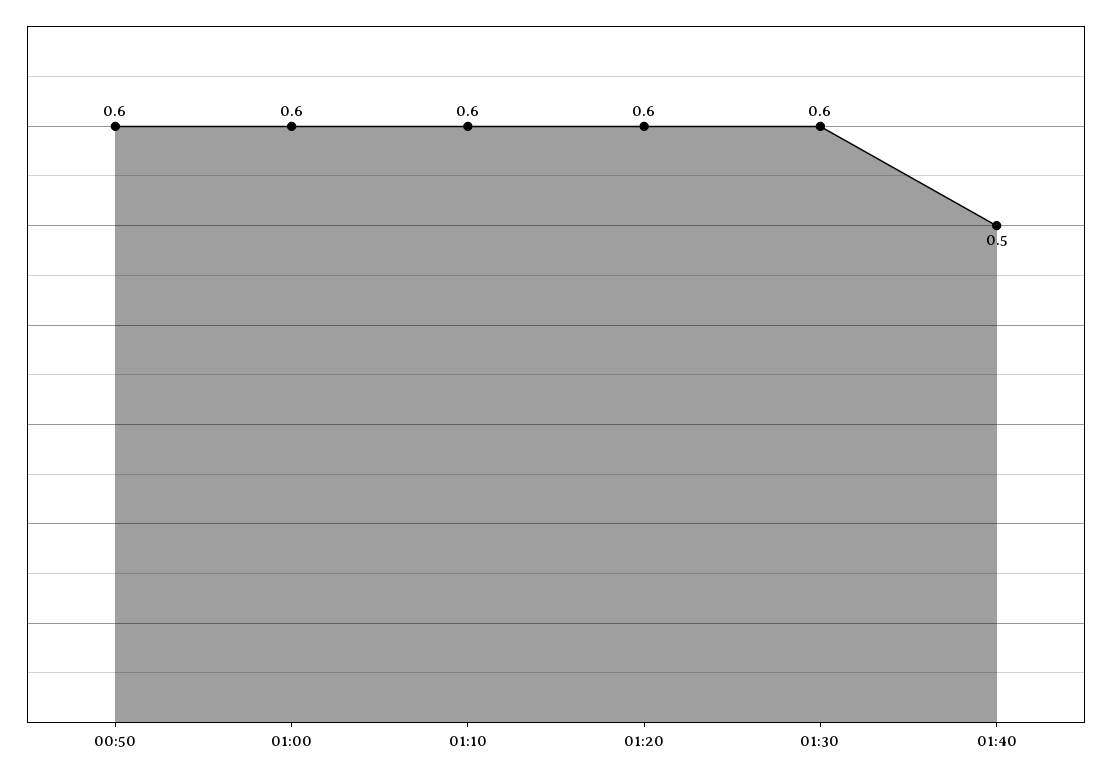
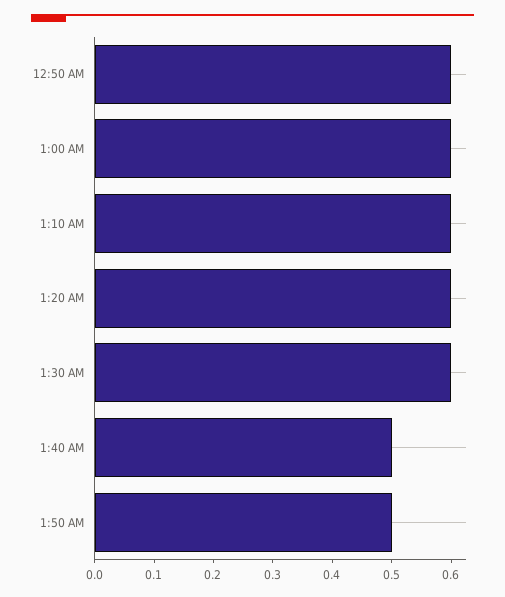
1:50 AM: none -> 0.5

